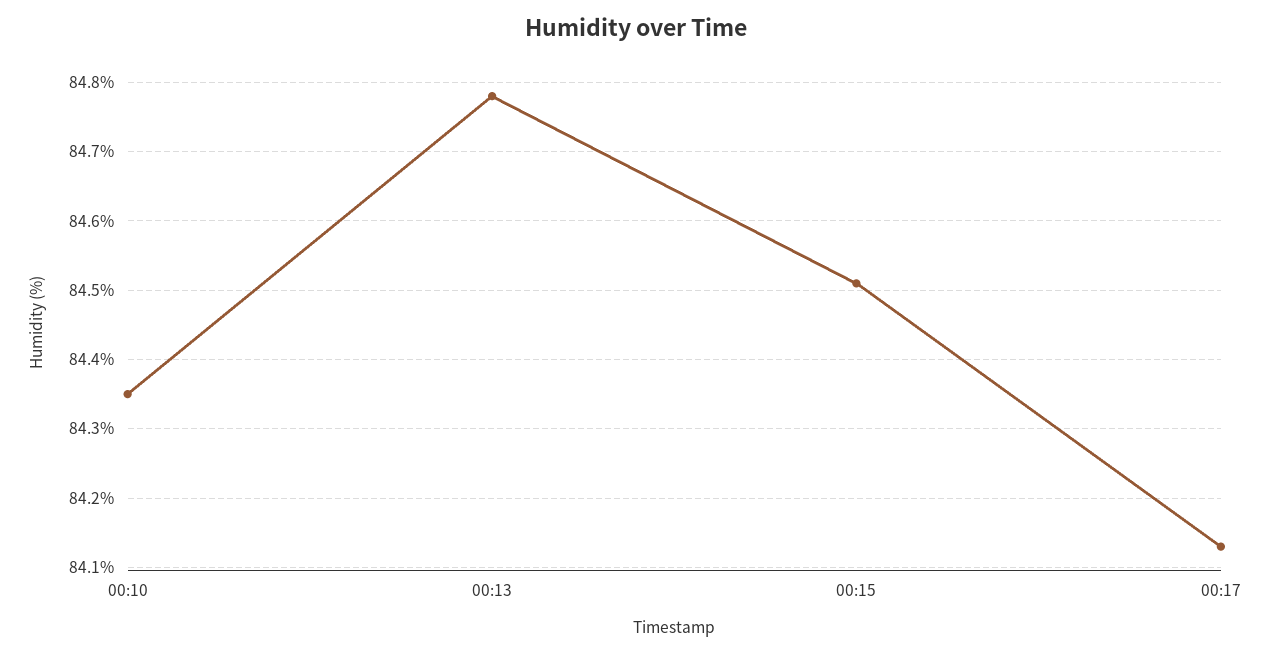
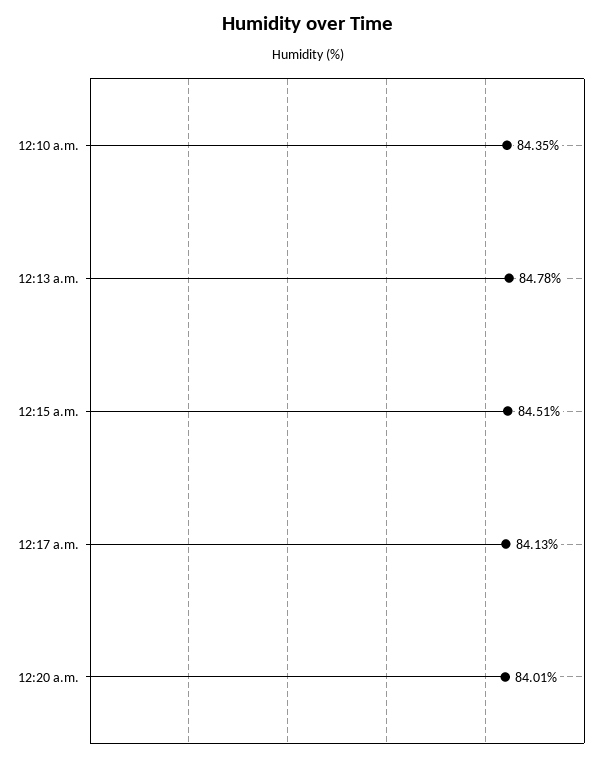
12:20 a.m.: none -> 84.01

